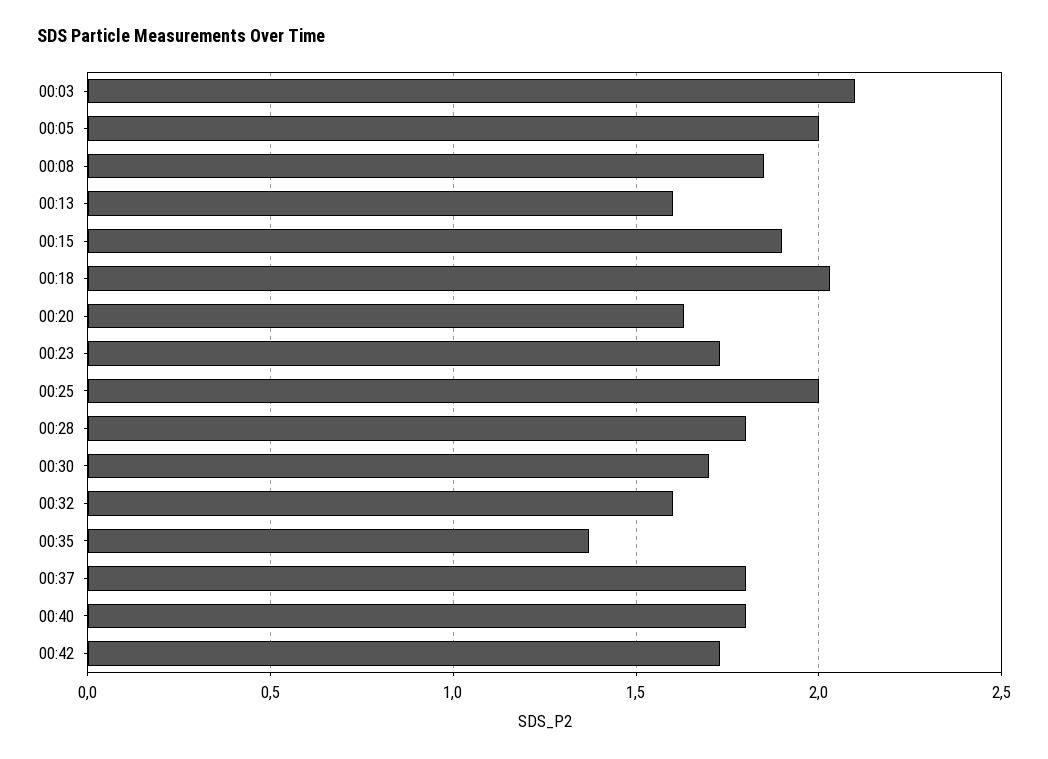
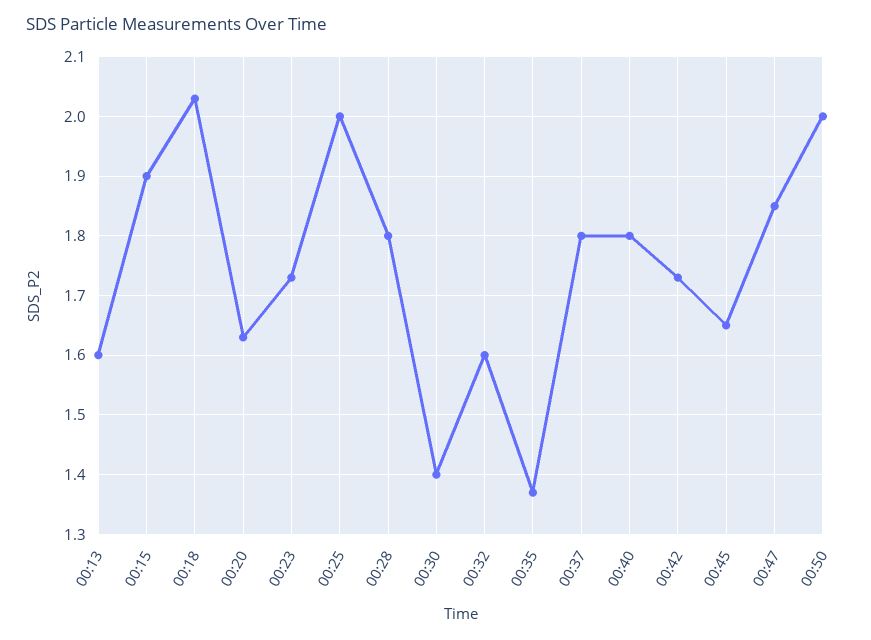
00:03: 2.1 -> none
00:05: 2 -> none
00:08: 1.85 -> none
00:30: 1.7 -> 1.4
00:45: none -> 1.65
00:47: none -> 1.85
00:50: none -> 2

